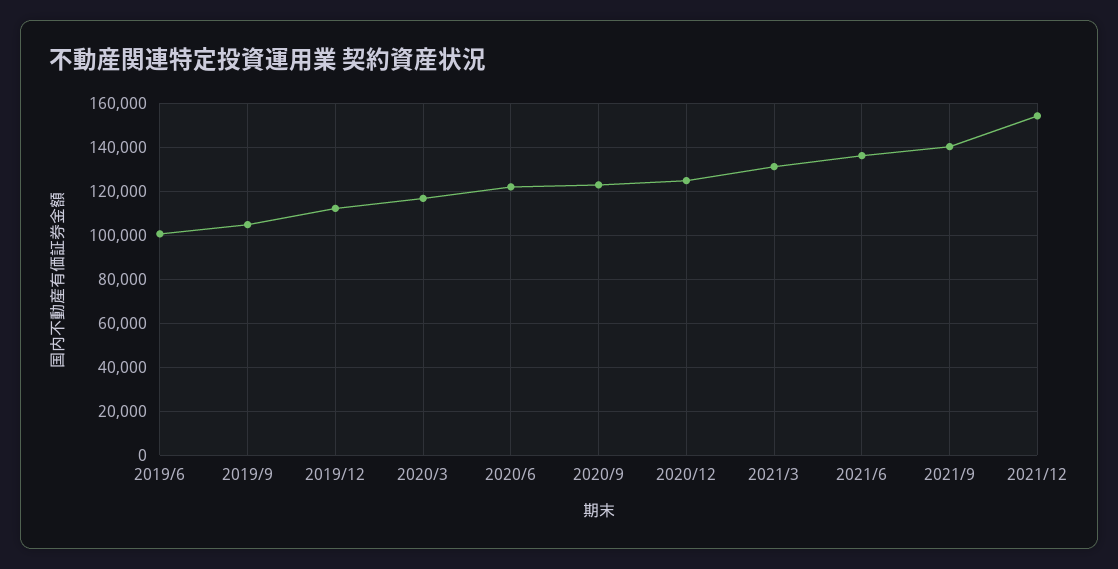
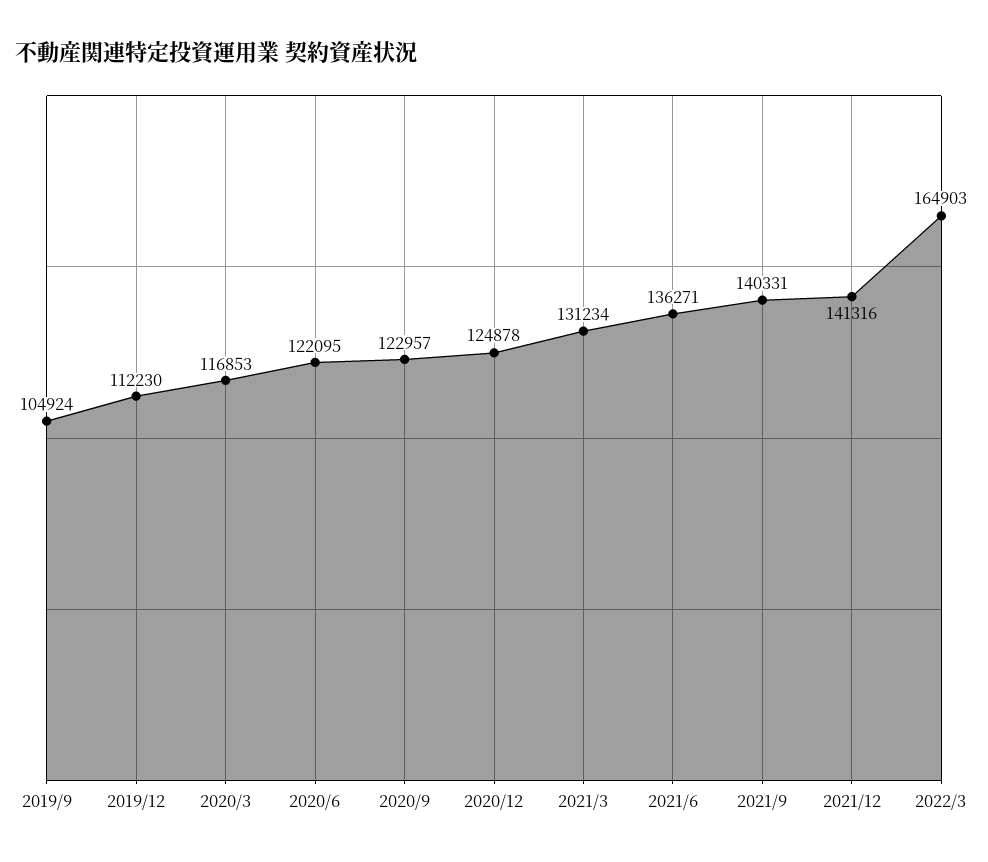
2019/6: 100000 -> none
2021/12: 155000 -> 141316
2022/3: none -> 164903

